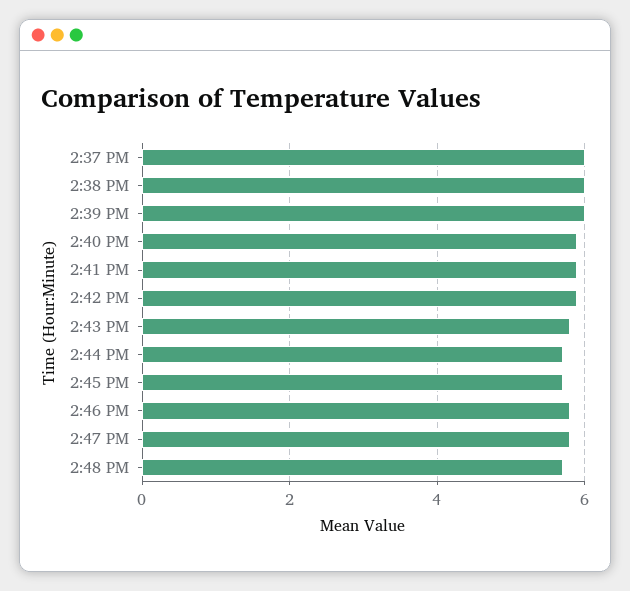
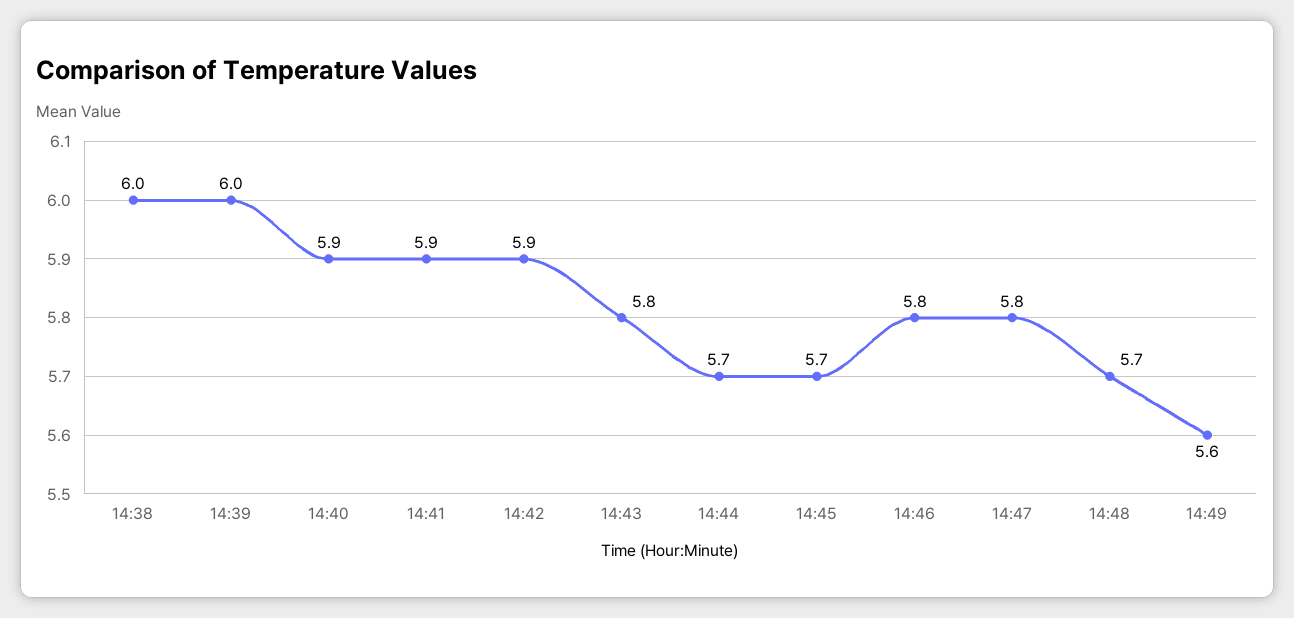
2:37 PM: 6 -> none
14:49: none -> 5.6

